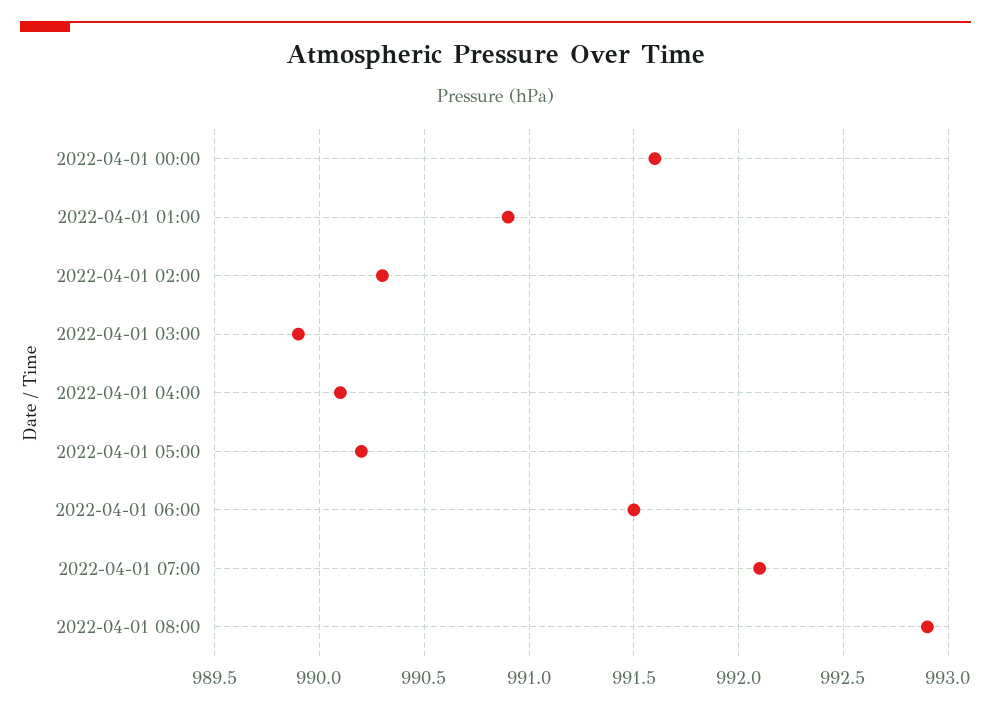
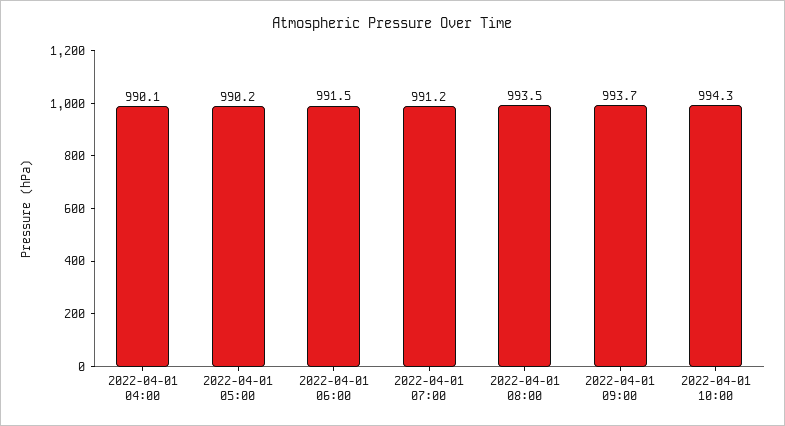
2022-04-01 00:00: 991.6 -> none
2022-04-01 01:00: 990.9 -> none
2022-04-01 02:00: 990.3 -> none
2022-04-01 03:00: 989.9 -> none
2022-04-01 07:00: 992.1 -> 991.2
2022-04-01 08:00: 992.9 -> 993.5
2022-04-01 09:00: none -> 993.7
2022-04-01 10:00: none -> 994.3

